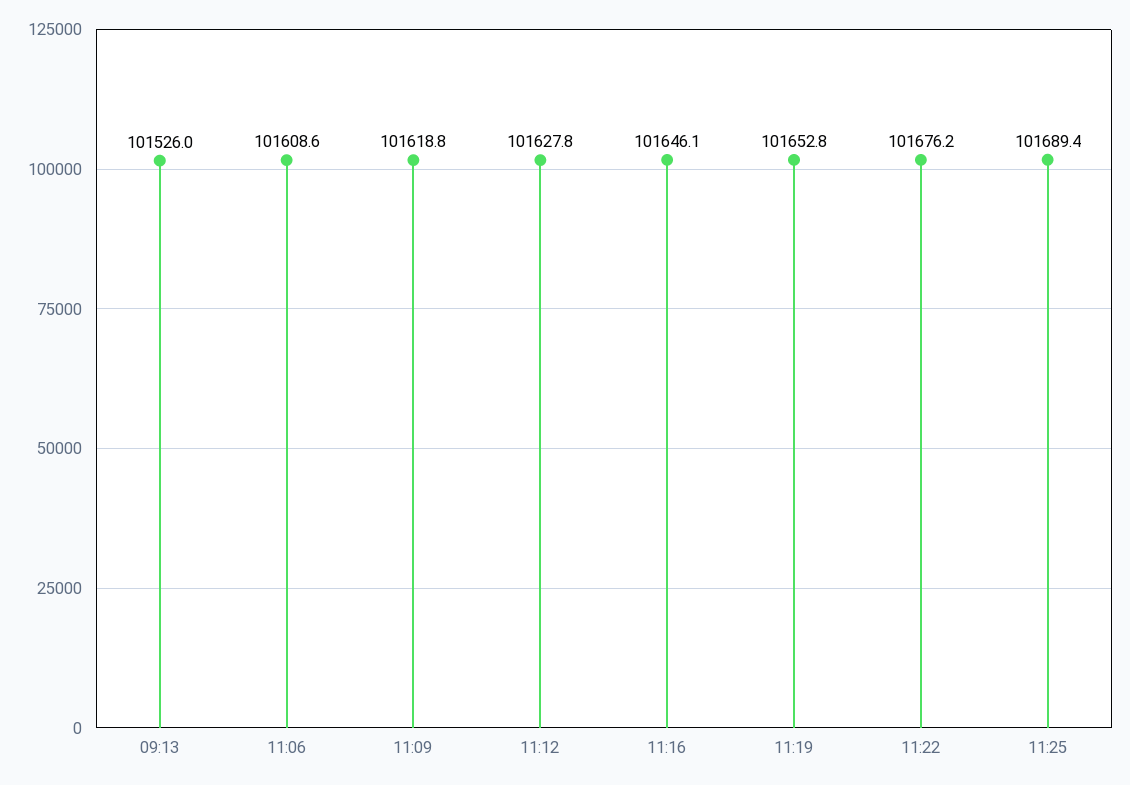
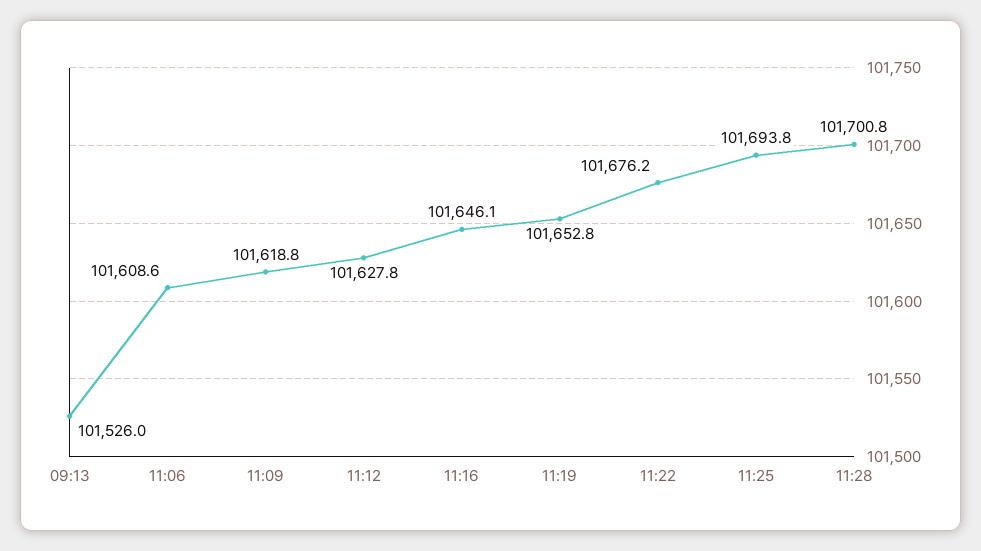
11:25: 101689.4 -> 101693.8
11:28: none -> 101700.8

